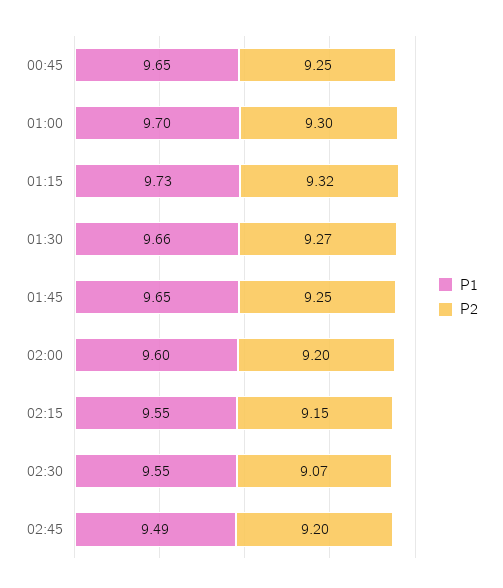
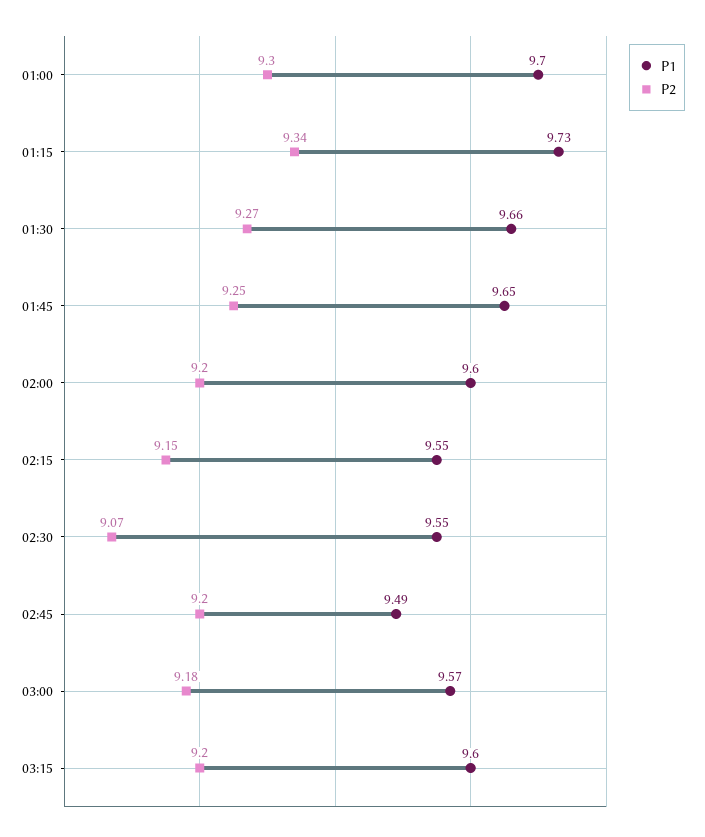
P1, 00:45: 9.65 -> none
P2, 00:45: 9.25 -> none
P2, 01:15: 9.32 -> 9.34
P1, 03:00: none -> 9.57
P2, 03:00: none -> 9.18
P1, 03:15: none -> 9.6
P2, 03:15: none -> 9.2

